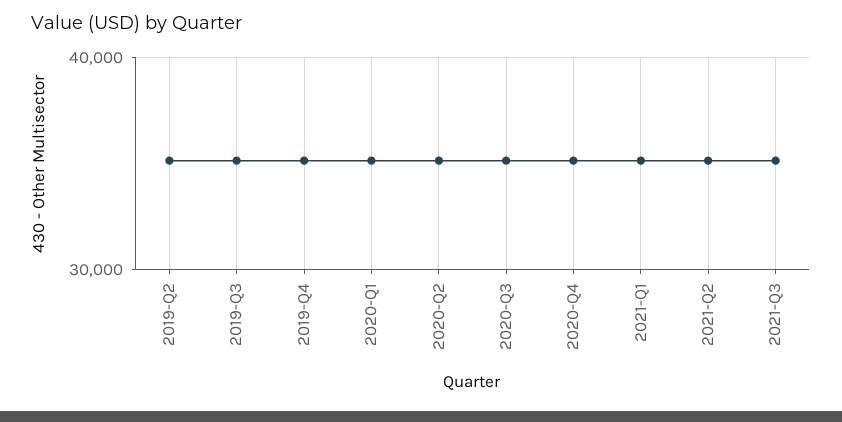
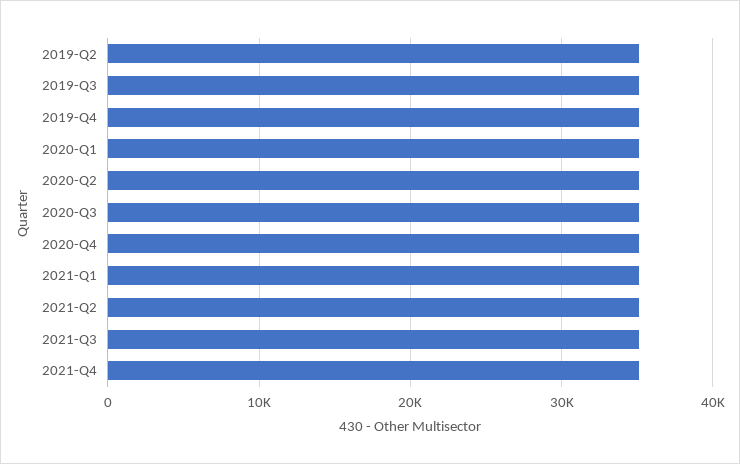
2021-Q4: none -> 35000

